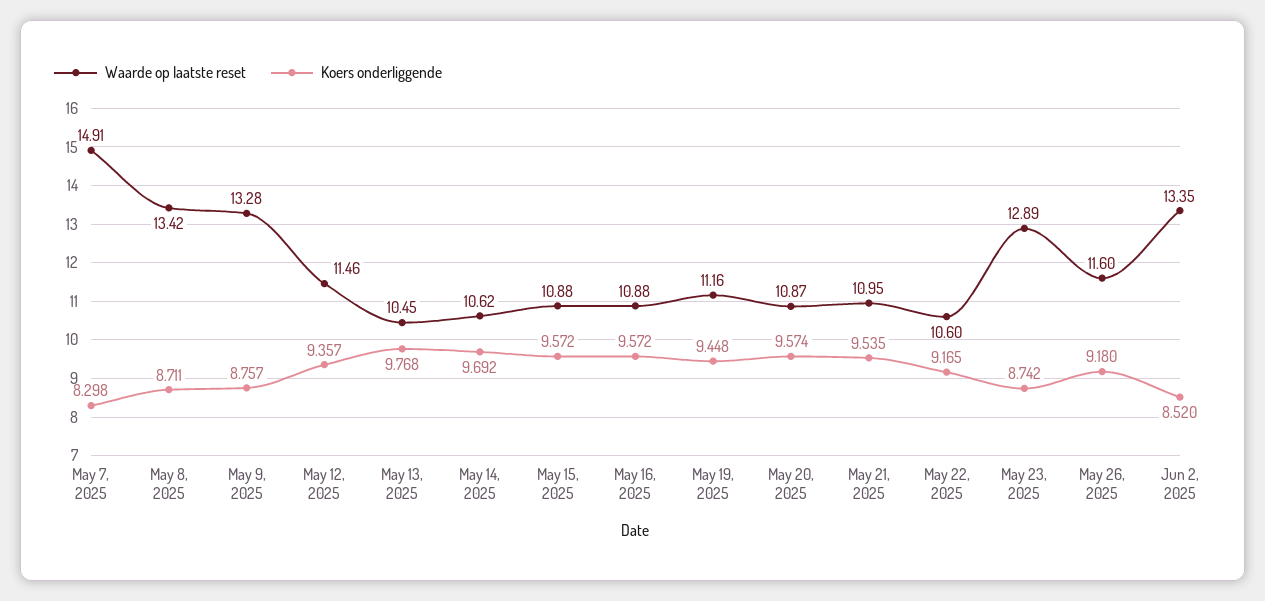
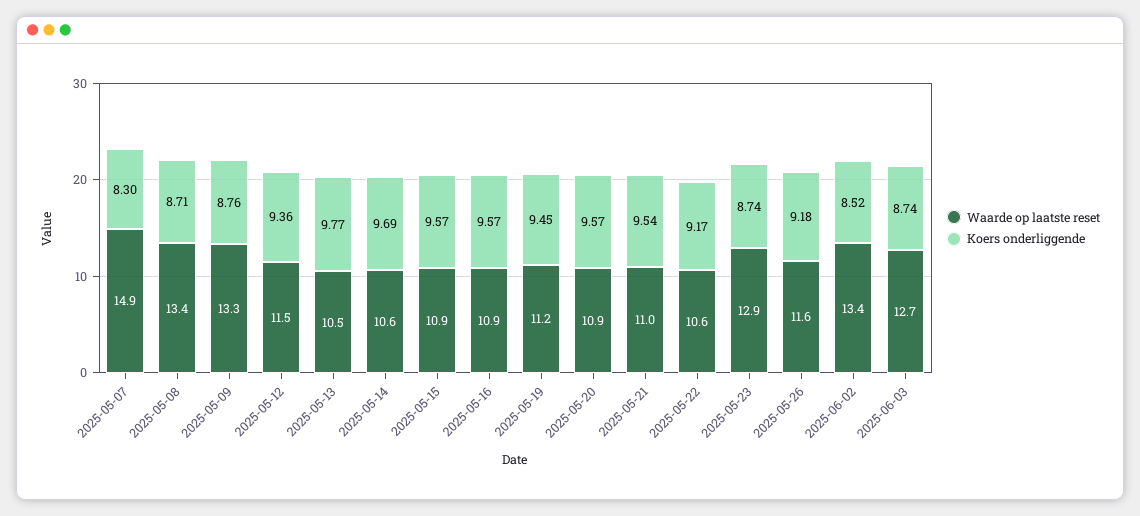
Waarde op laatste reset, 2025-06-03: none -> 12.7
Koers onderliggende, 2025-06-03: none -> 8.74

